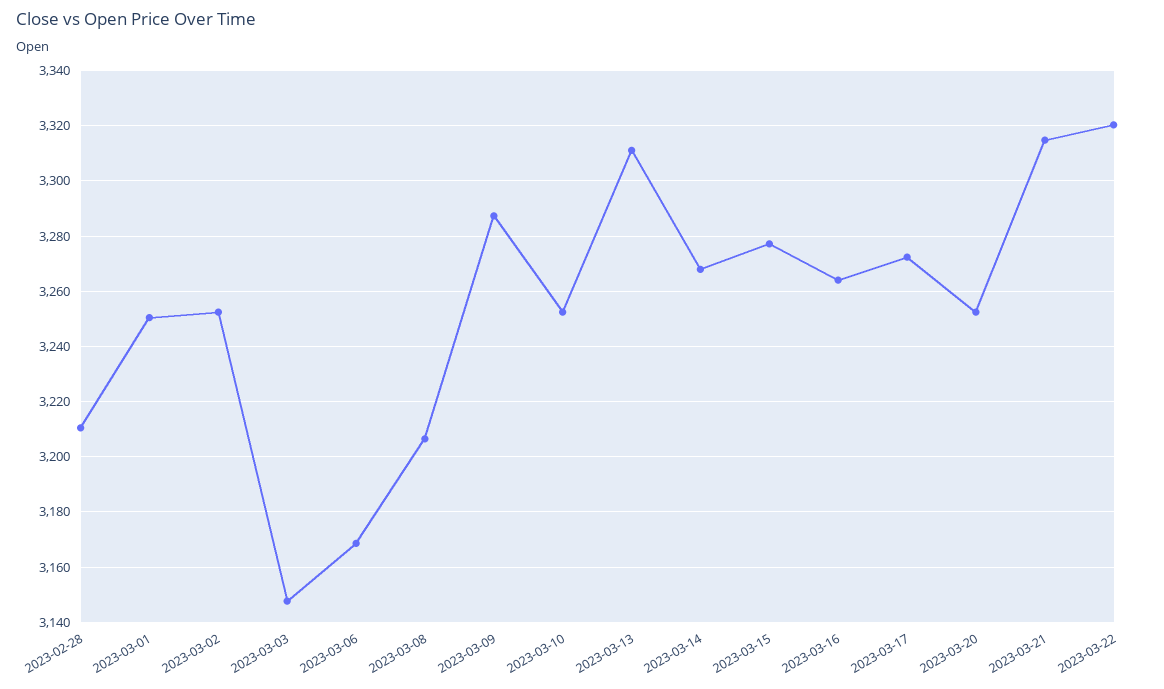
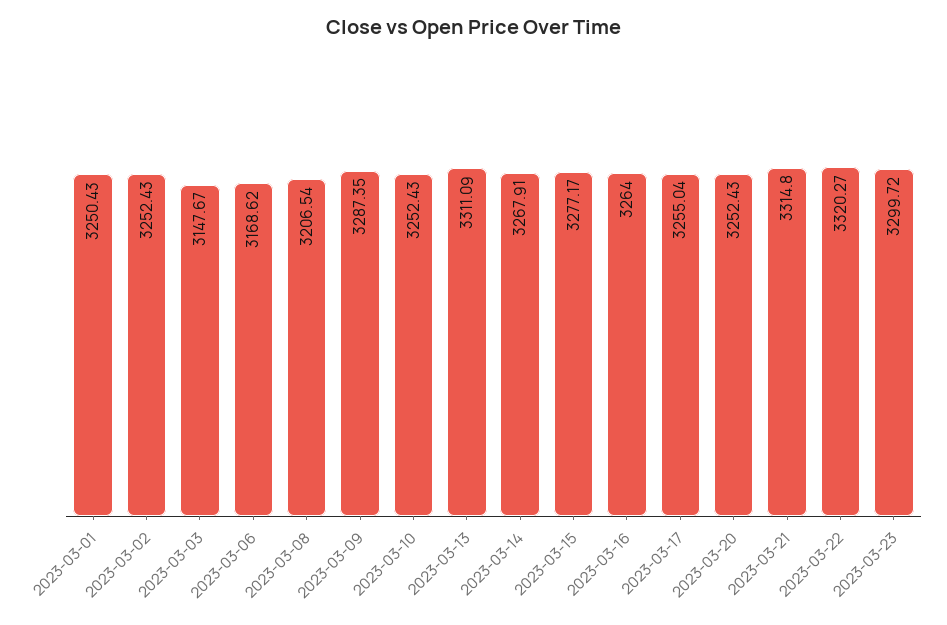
2023-02-28: 3210 -> none
2023-03-17: 3272.5 -> 3255.04
2023-03-23: none -> 3299.72

